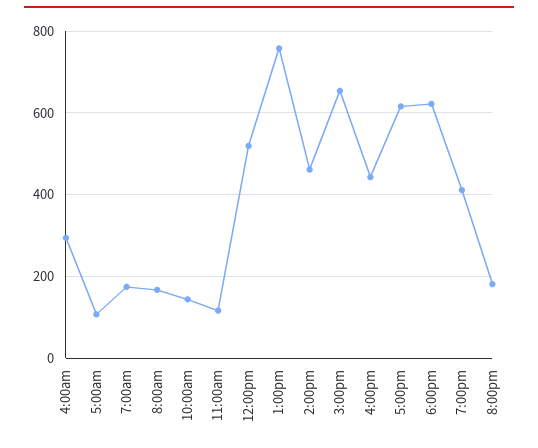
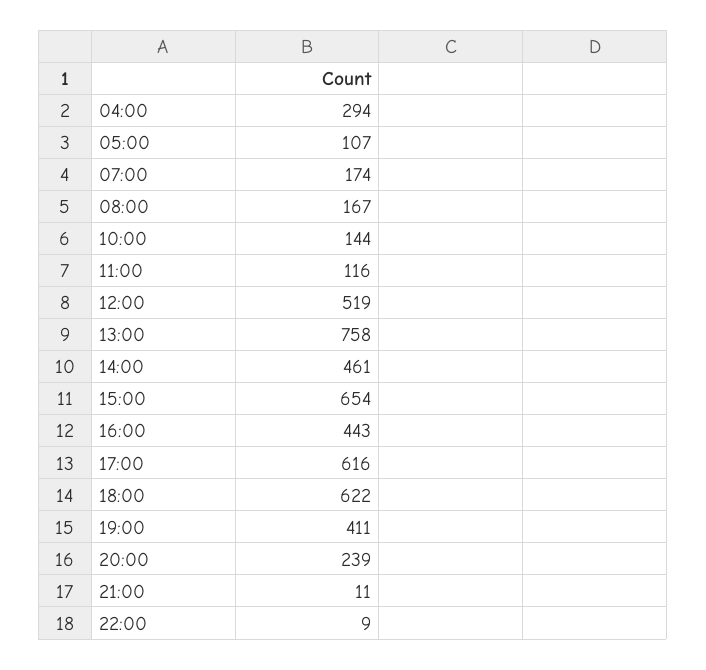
8:00pm: 180 -> 239
21:00: none -> 11
22:00: none -> 9

